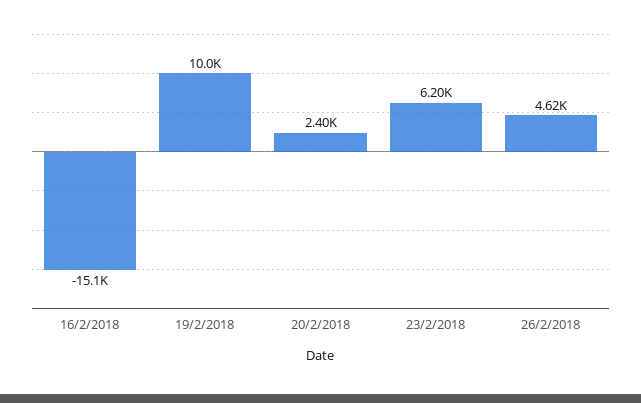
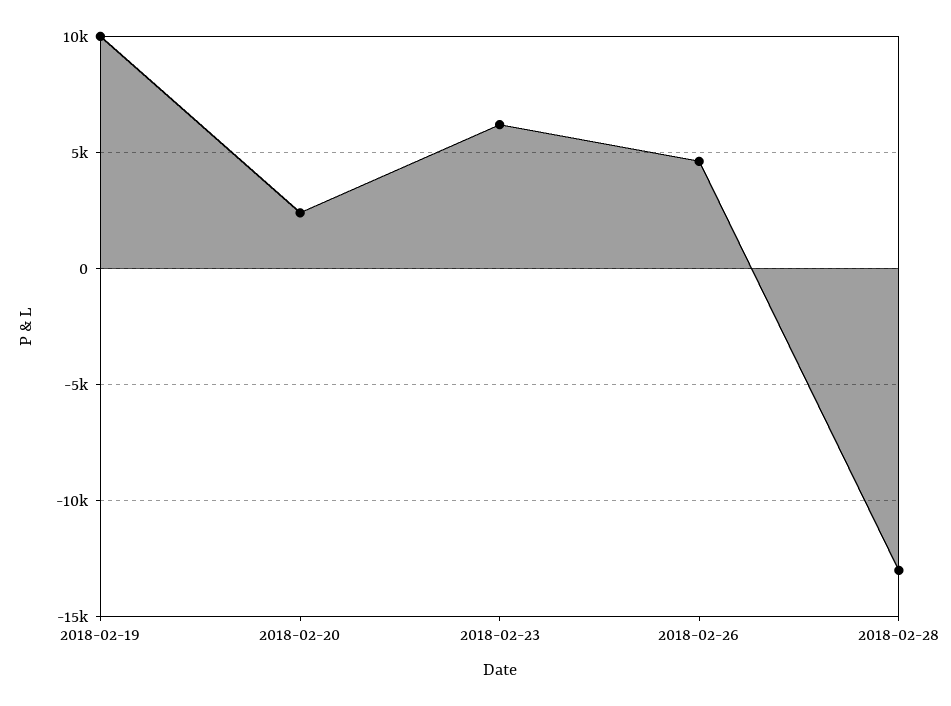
16/2/2018: -15100 -> none
2018-02-28: none -> -13000

